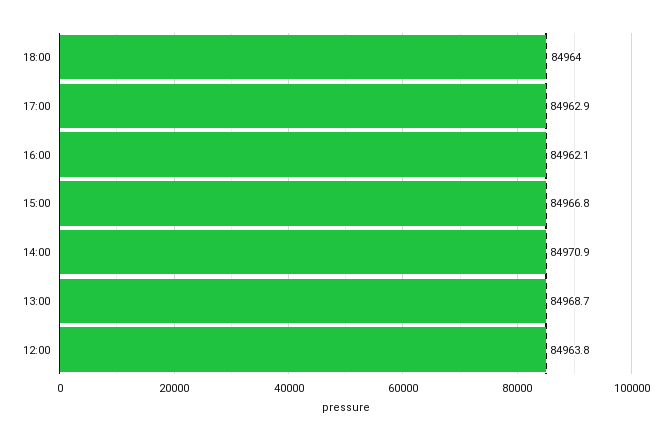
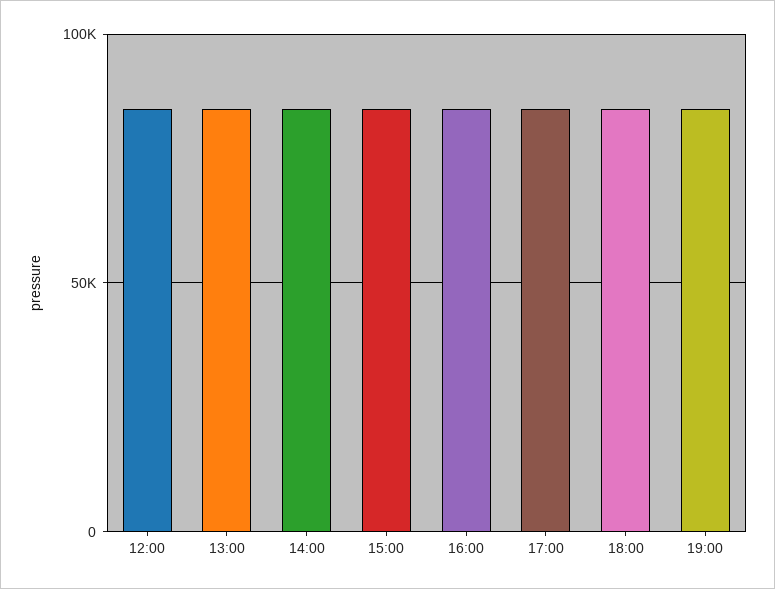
19:00: none -> 85000

